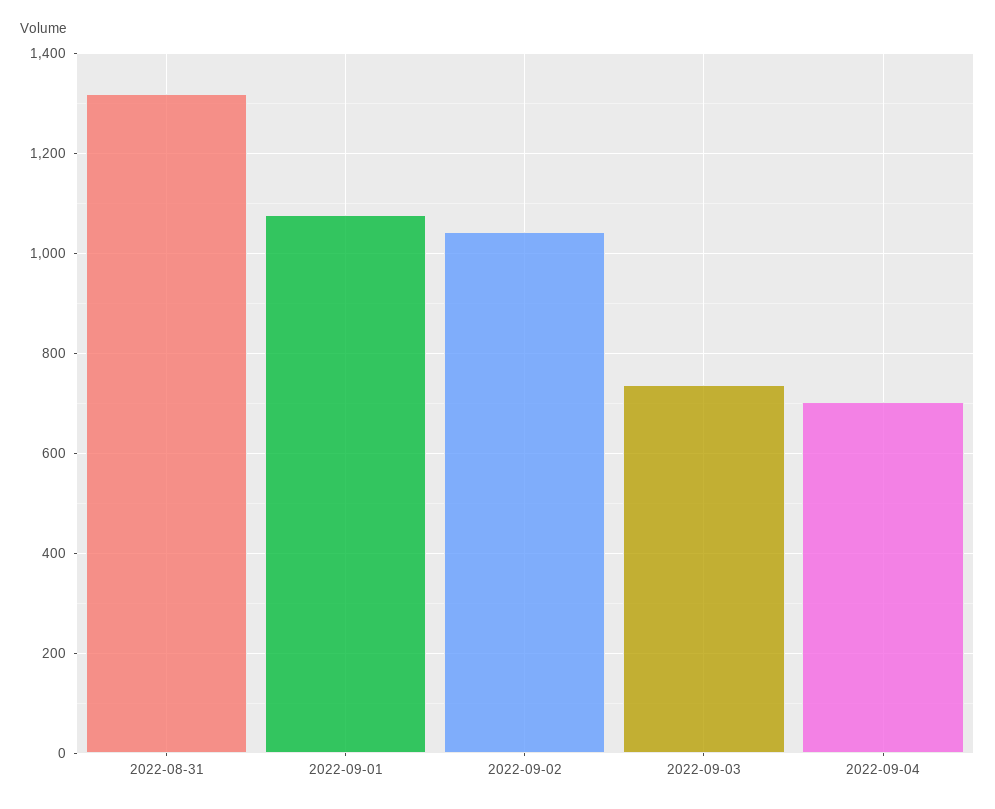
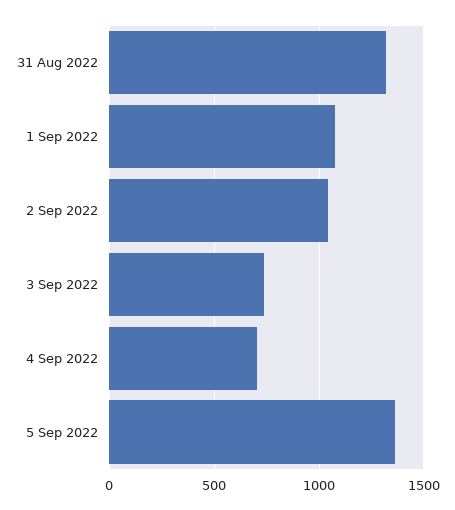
5 Sep 2022: none -> 1350

